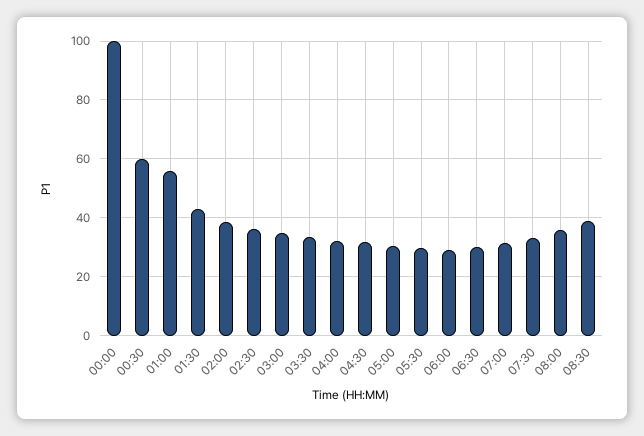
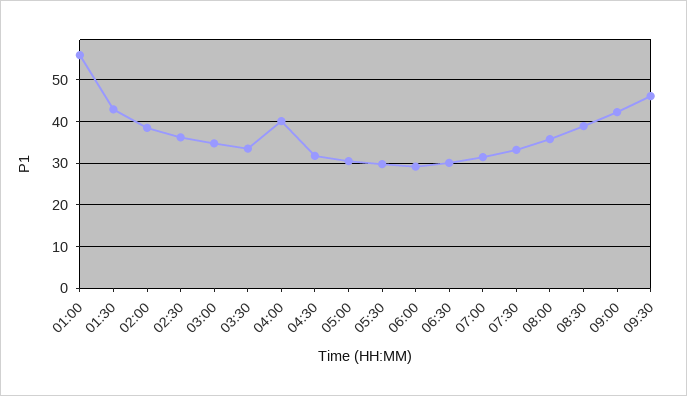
00:00: 100 -> none
00:30: 60 -> none
04:00: 32.5 -> 40
09:00: none -> 42
09:30: none -> 46

